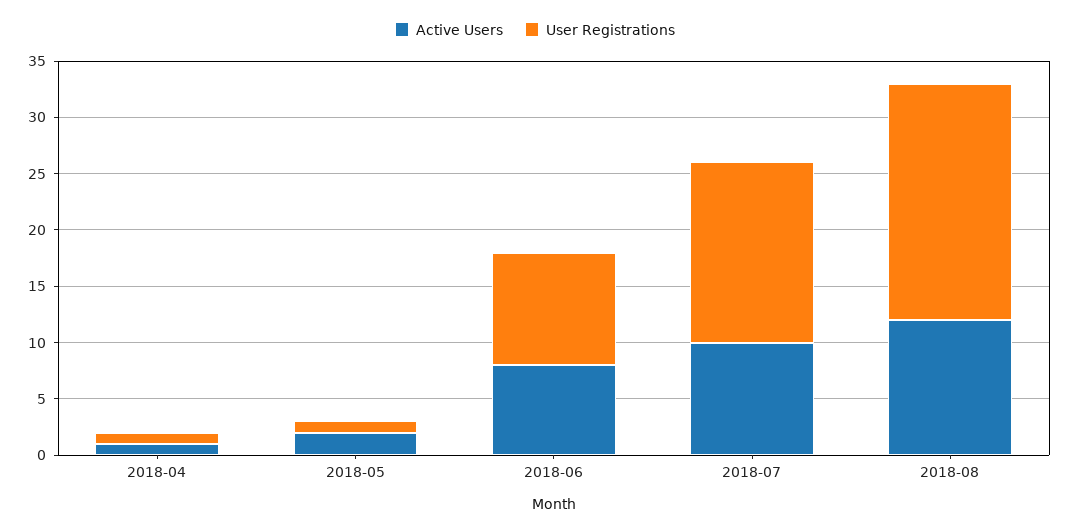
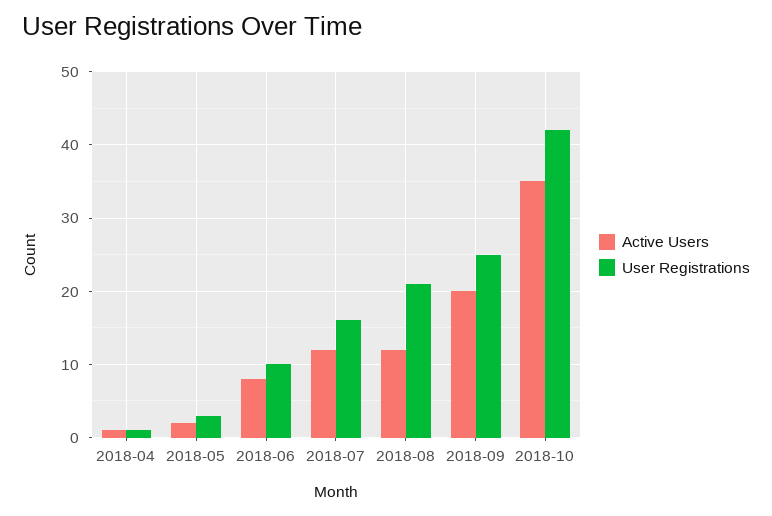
User Registrations, 2018-05: 1 -> 3
Active Users, 2018-07: 10 -> 12
Active Users, 2018-09: none -> 20
User Registrations, 2018-09: none -> 25
Active Users, 2018-10: none -> 35
User Registrations, 2018-10: none -> 42

